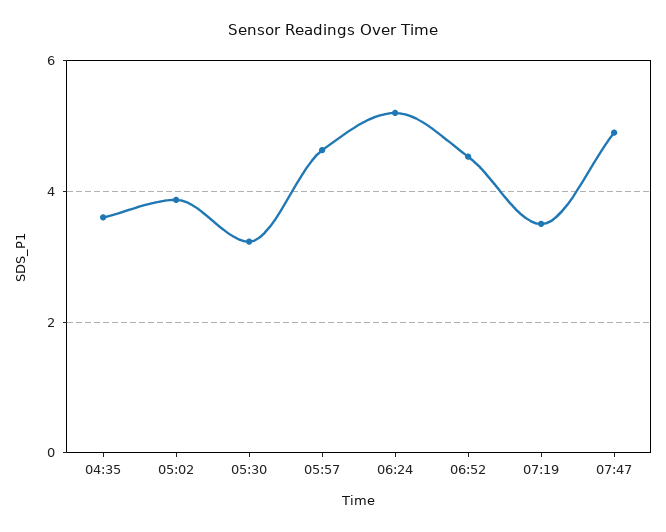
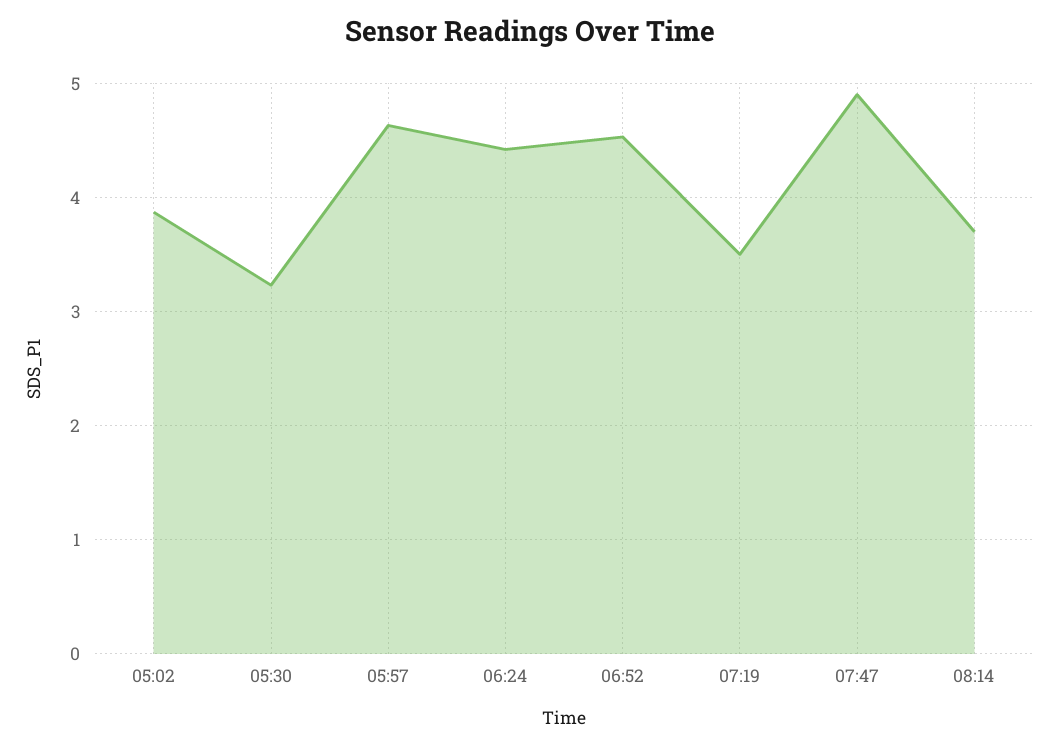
04:35: 3.6 -> none
06:24: 5.2 -> 4.4
08:14: none -> 3.7

